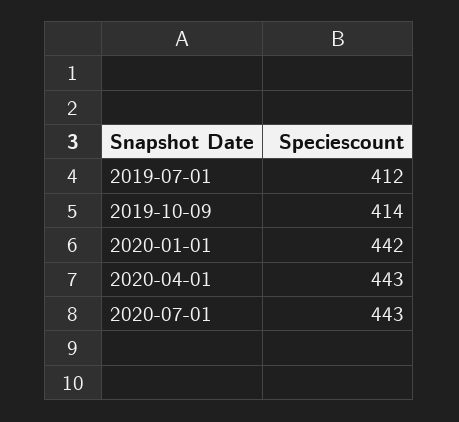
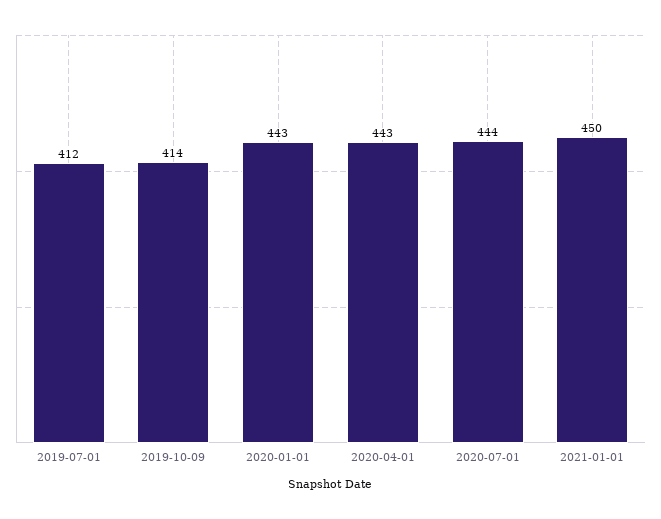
2020-01-01: 442 -> 443
2020-07-01: 443 -> 444
2021-01-01: none -> 450

